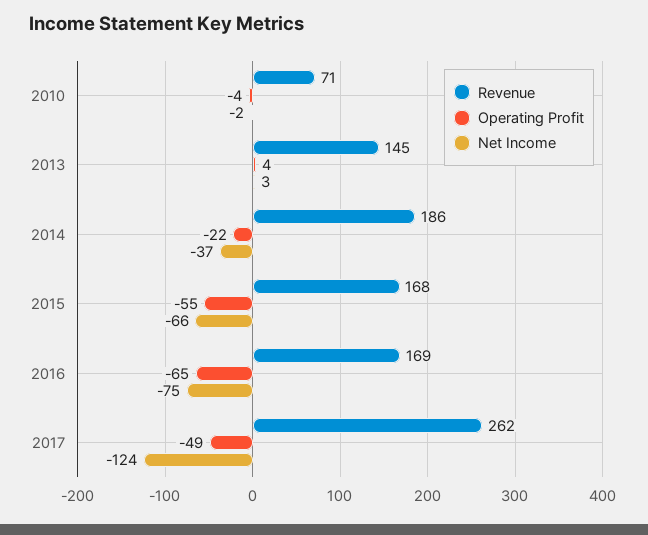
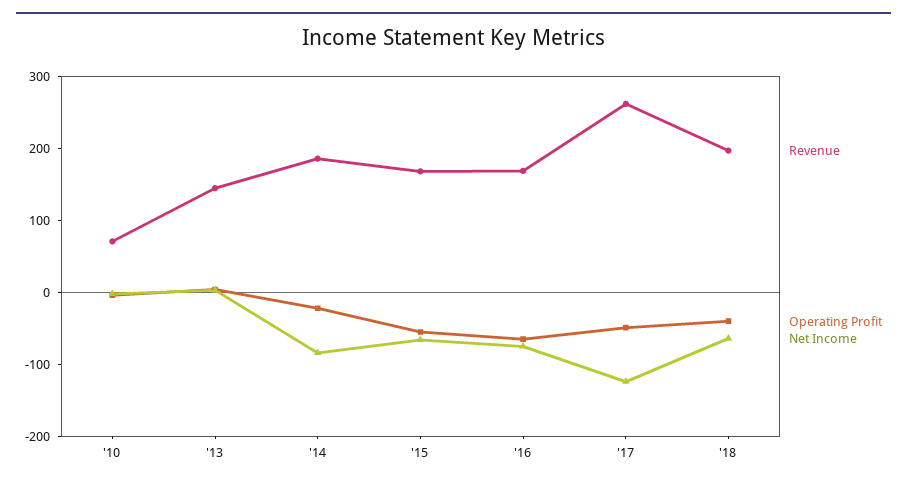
Net Income, 2014: -37 -> -80
Revenue, '18: none -> 200
Operating Profit, '18: none -> -40
Net Income, '18: none -> -60

